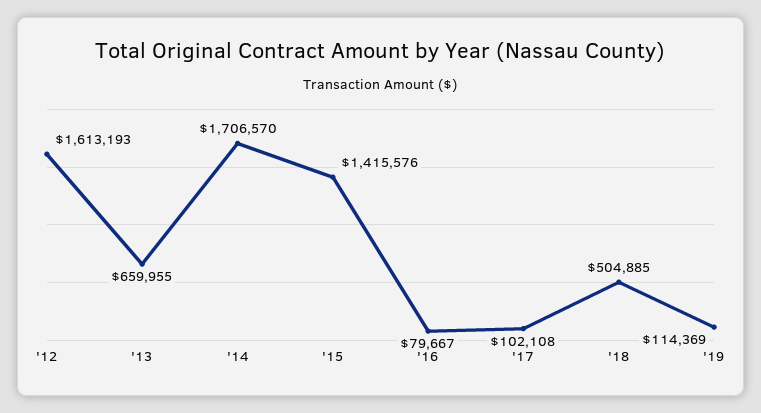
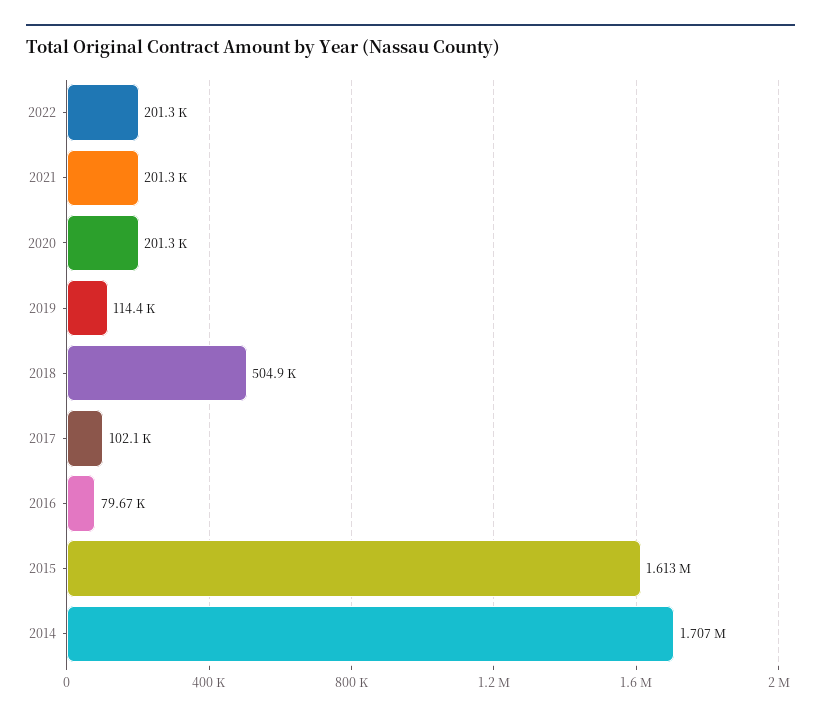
'12: 1613193 -> none
'13: 659955 -> none
'15: 1415576 -> 1613000
2022: none -> 201300
2021: none -> 201300
2020: none -> 201300

